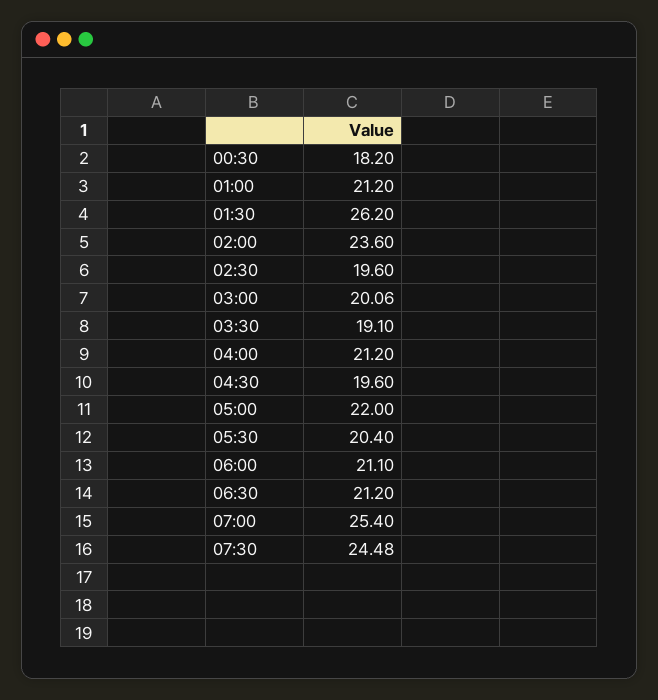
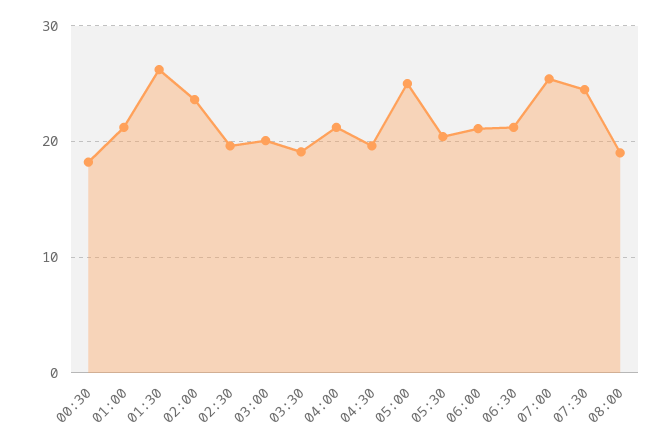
05:00: 22 -> 25
08:00: none -> 19

